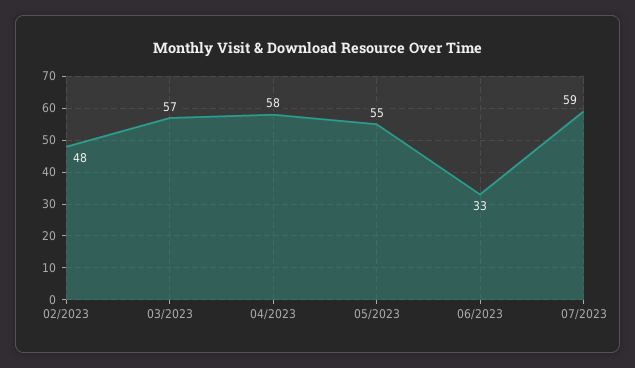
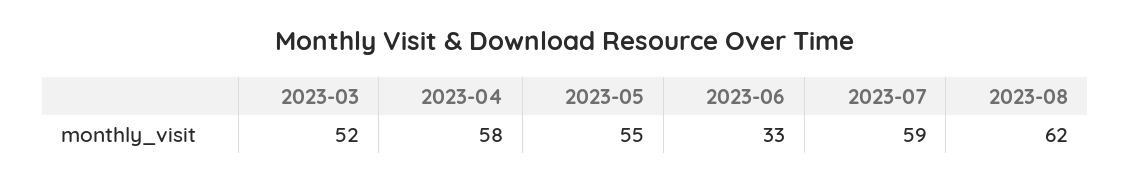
02/2023: 48 -> none
03/2023: 57 -> 52
2023-08: none -> 62

